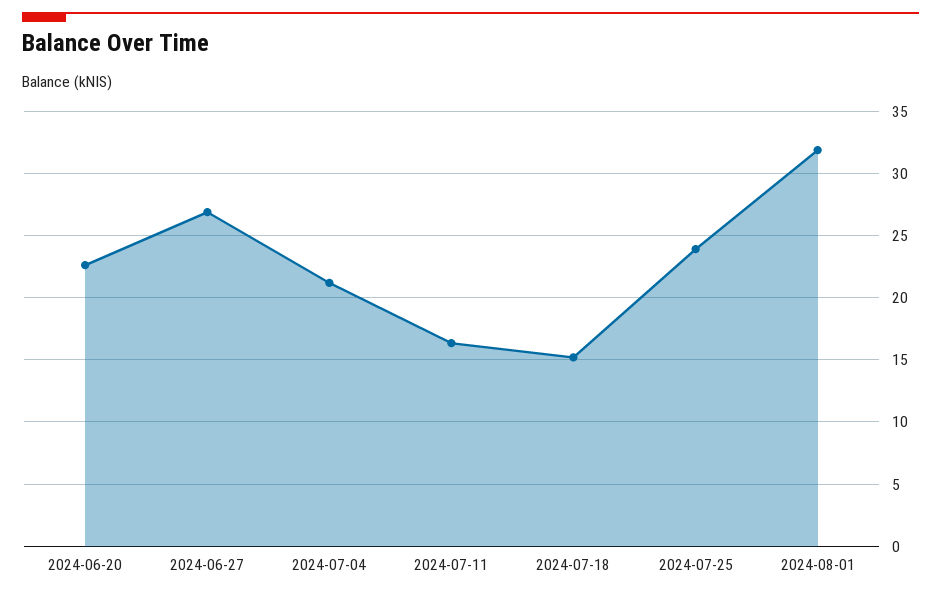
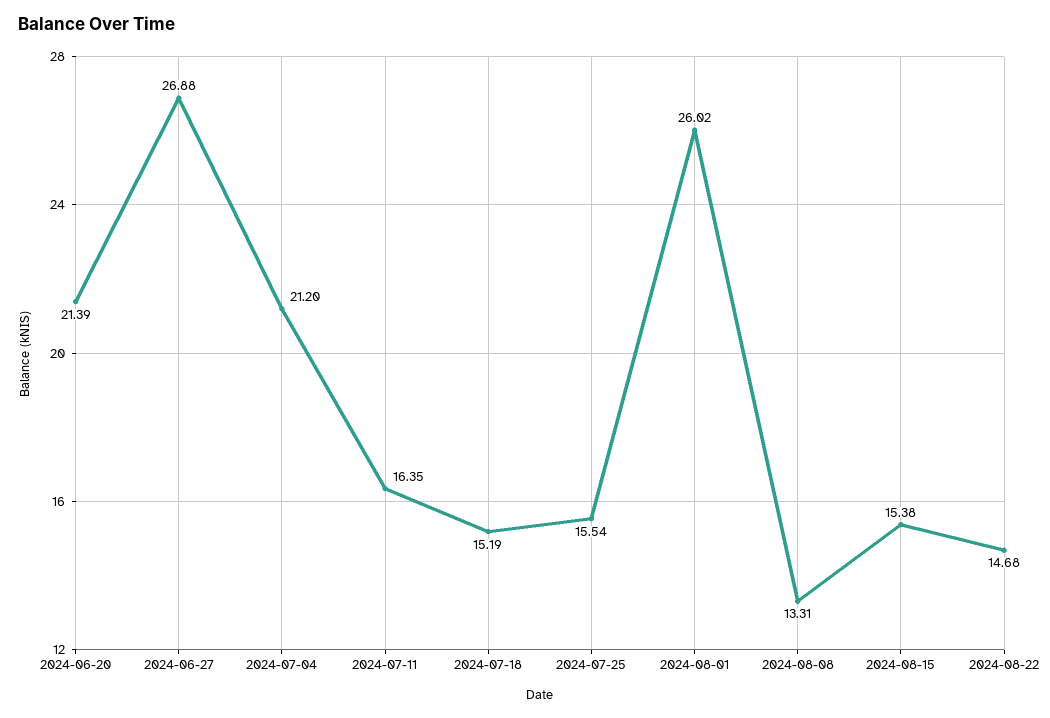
2024-06-20: 22.5 -> 21.39
2024-07-25: 24 -> 15.54
2024-08-01: 32 -> 26.02
2024-08-08: none -> 13.31
2024-08-15: none -> 15.38
2024-08-22: none -> 14.68

